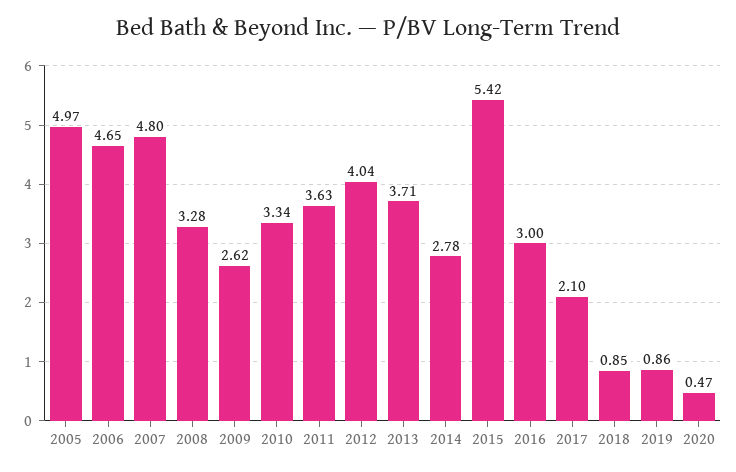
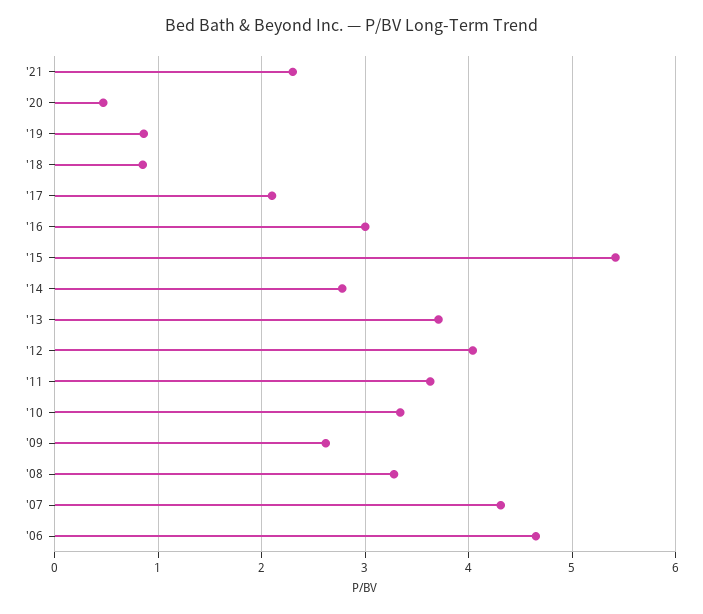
2005: 4.97 -> none
2007: 4.8 -> 4.3
'21: none -> 2.3

